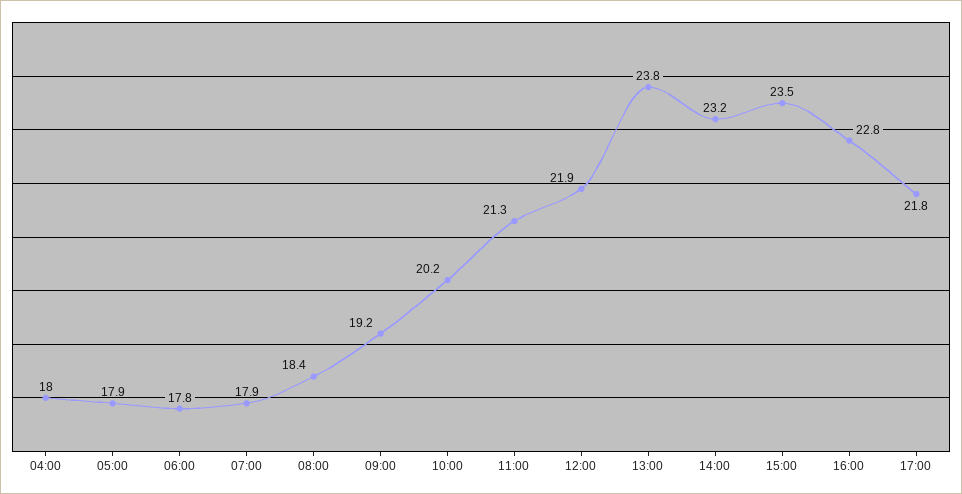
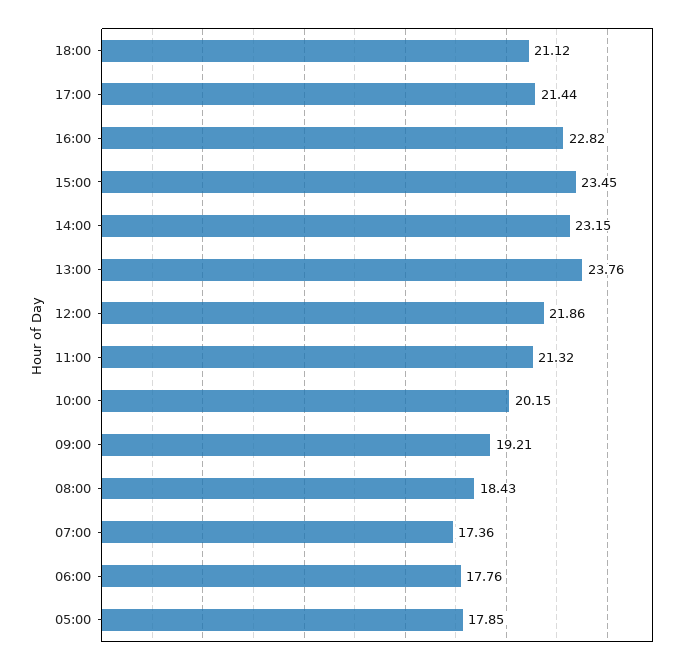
04:00: 18 -> none
07:00: 17.9 -> 17.36
17:00: 21.8 -> 21.44
18:00: none -> 21.12

